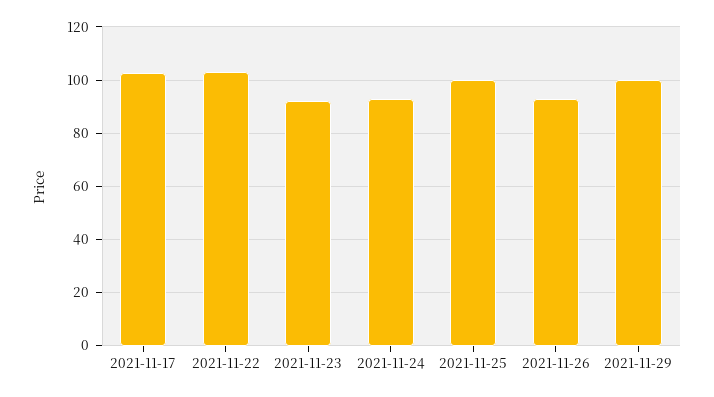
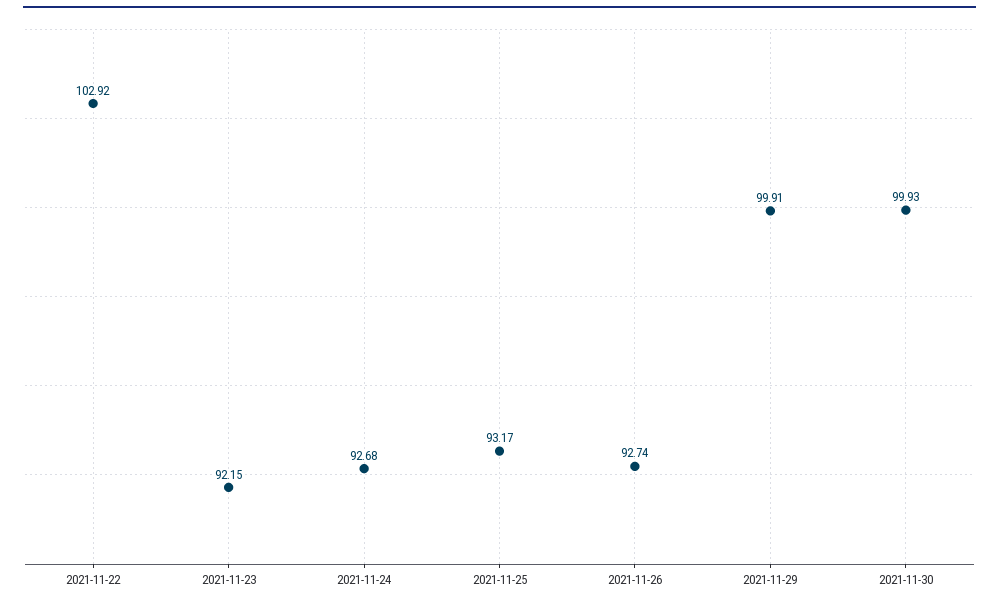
2021-11-17: 102.5 -> none
2021-11-25: 100 -> 93.17
2021-11-30: none -> 99.93

